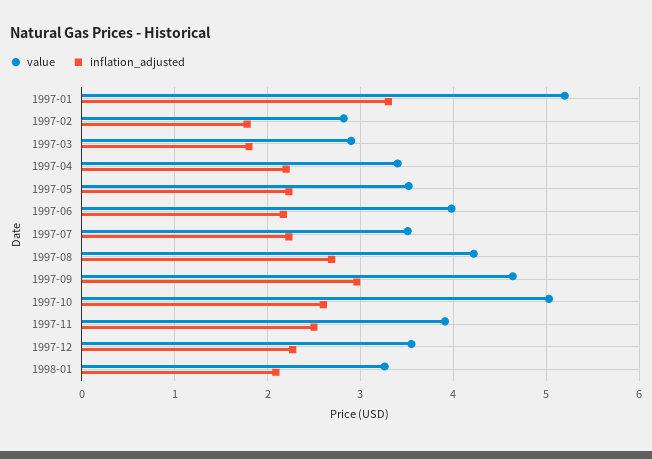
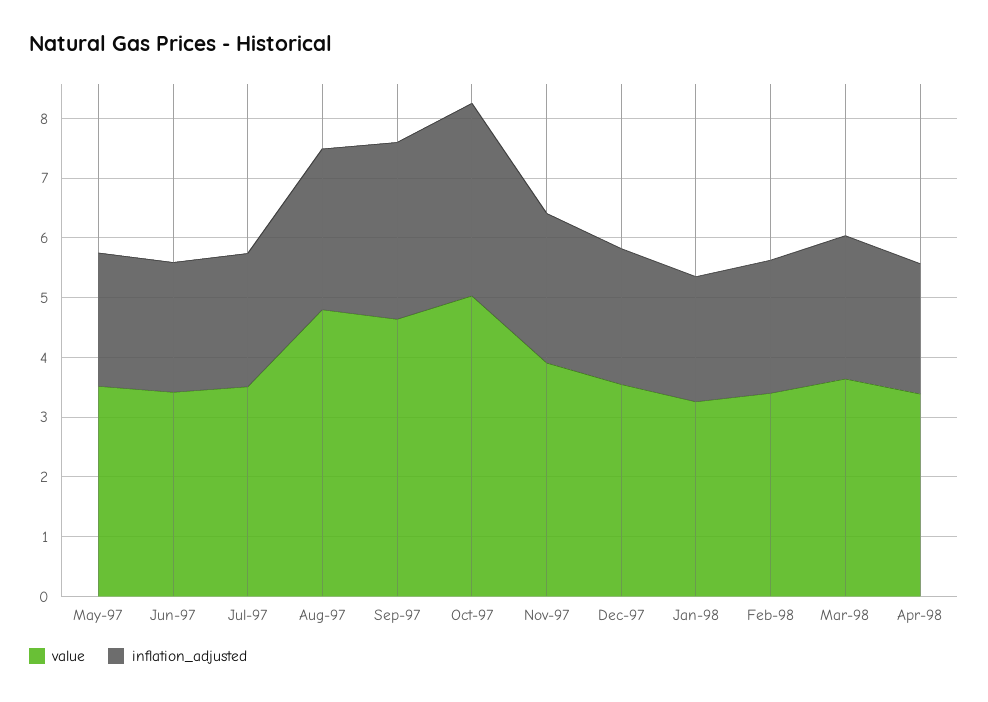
value, 1997-01: 5.2 -> none
inflation_adjusted, 1997-01: 3.3 -> none
value, 1997-02: 2.8 -> none
inflation_adjusted, 1997-02: 1.8 -> none
value, 1997-03: 2.9 -> none
inflation_adjusted, 1997-03: 1.8 -> none
value, 1997-04: 3.4 -> none
inflation_adjusted, 1997-04: 2.2 -> none
value, 1997-06: 4 -> 3.4
value, 1997-08: 4.2 -> 4.8
inflation_adjusted, 1997-10: 2.6 -> 3.2
value, Feb-98: none -> 3.4
inflation_adjusted, Feb-98: none -> 2.2
value, Mar-98: none -> 3.6
inflation_adjusted, Mar-98: none -> 2.4
value, Apr-98: none -> 3.4
inflation_adjusted, Apr-98: none -> 2.2

